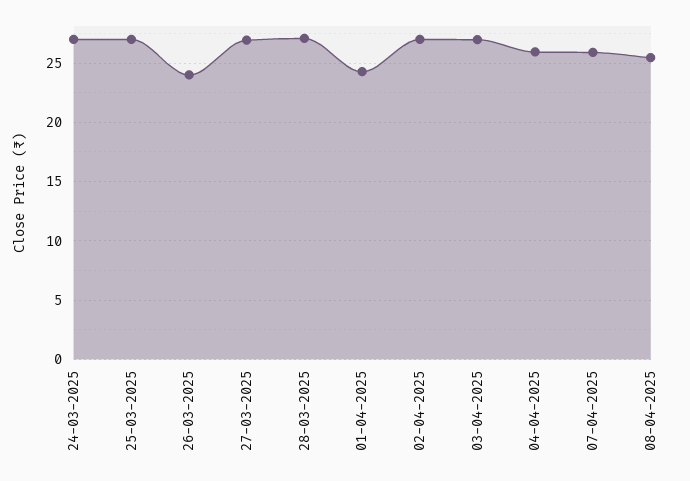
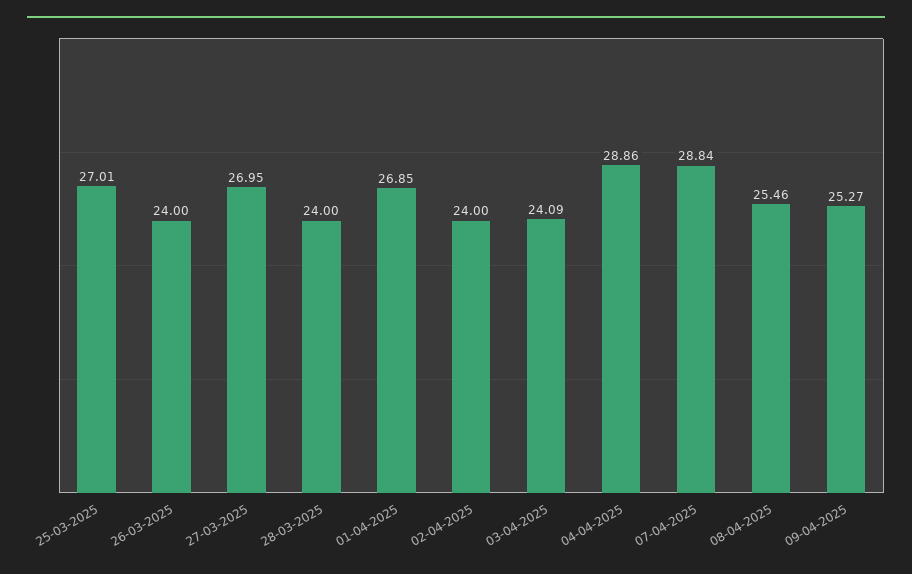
24-03-2025: 27 -> none
28-03-2025: 27 -> 24
01-04-2025: 24 -> 26.85
02-04-2025: 27 -> 24
03-04-2025: 27 -> 24.09
04-04-2025: 26 -> 28.86
07-04-2025: 26 -> 28.84
09-04-2025: none -> 25.27

